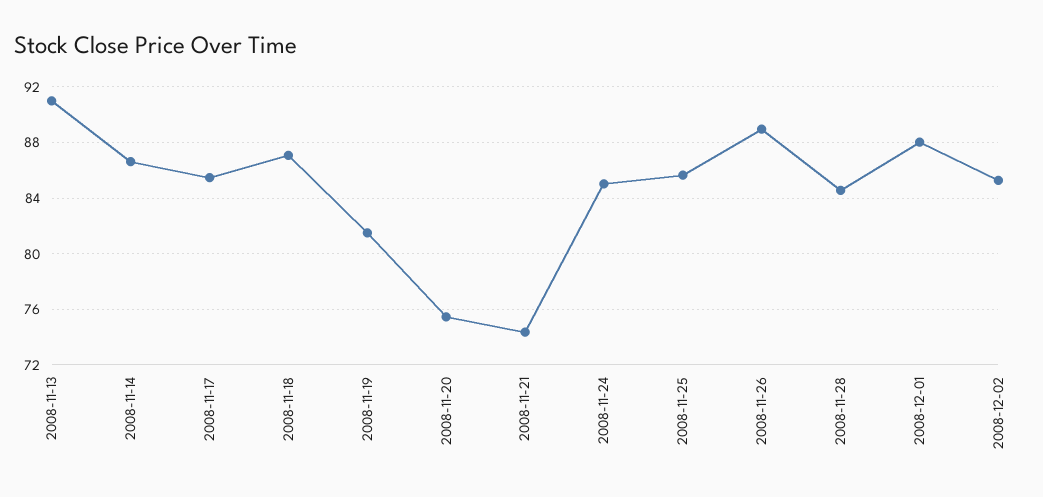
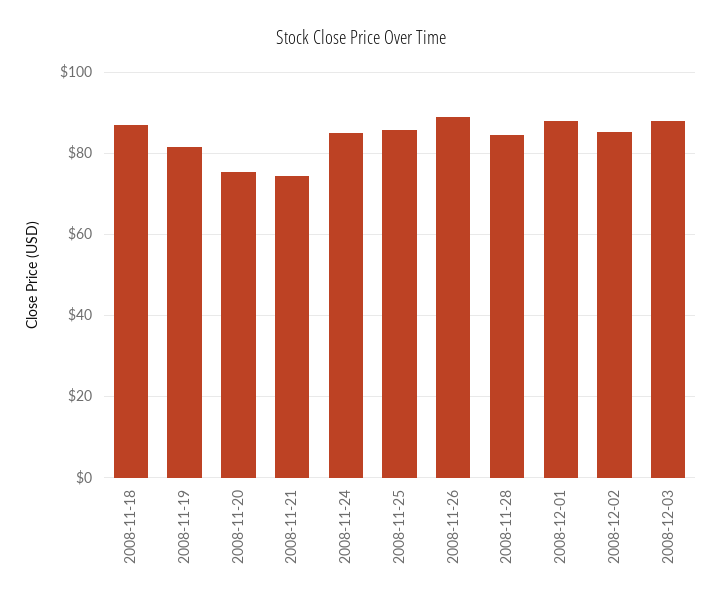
2008-11-13: 91 -> none
2008-11-14: 86.5 -> none
2008-11-17: 85.5 -> none
2008-12-03: none -> 88

